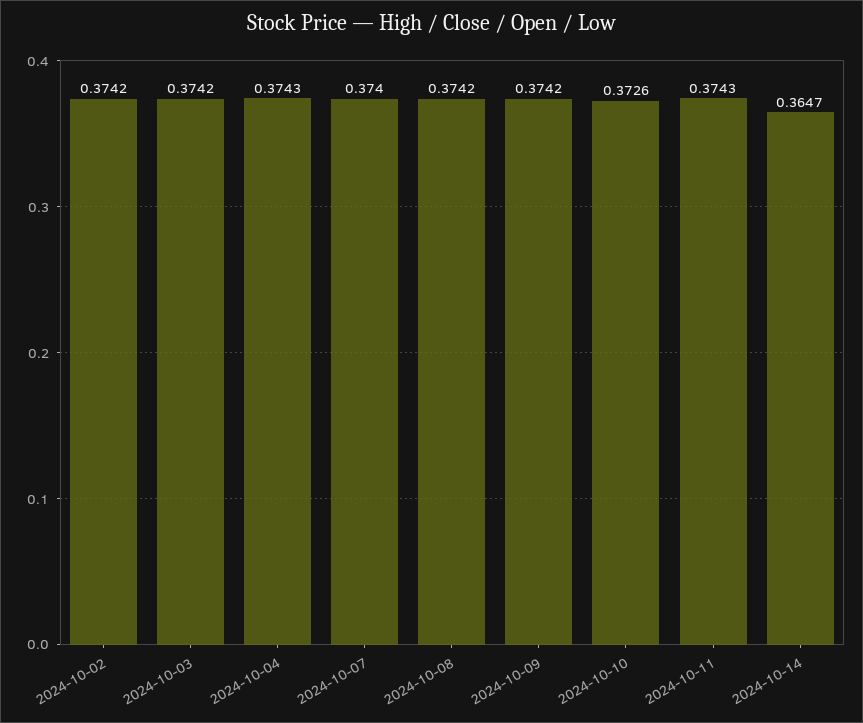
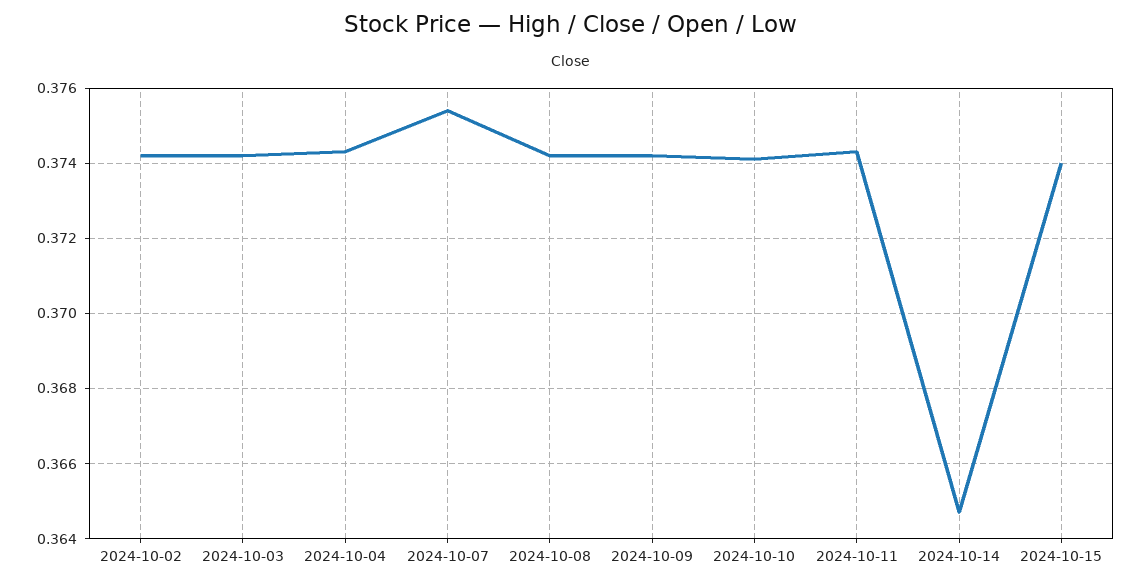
2024-10-07: 0.374 -> 0.3755
2024-10-10: 0.3726 -> 0.374
2024-10-15: none -> 0.374

